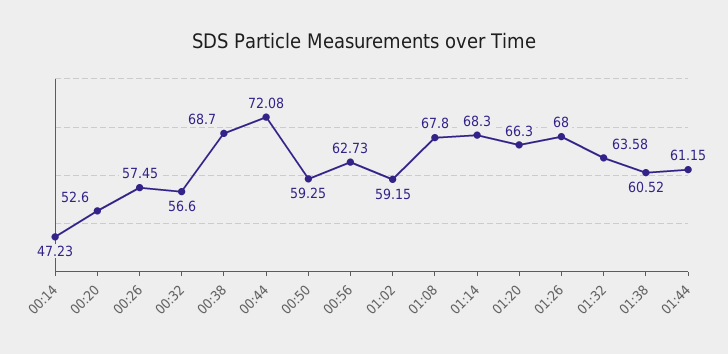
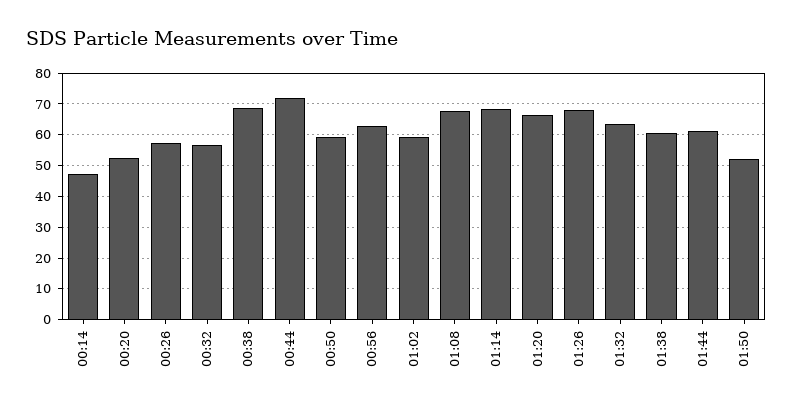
01:50: none -> 52

